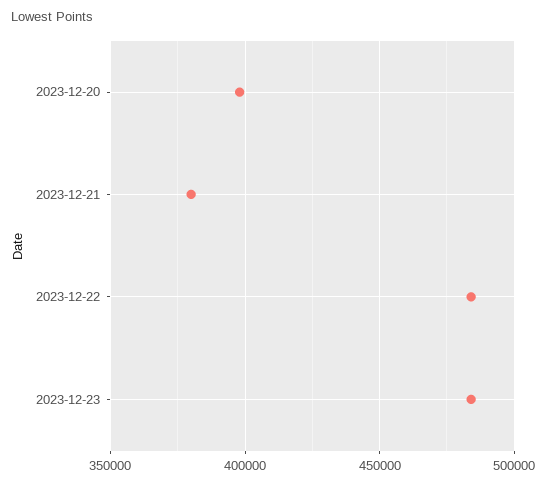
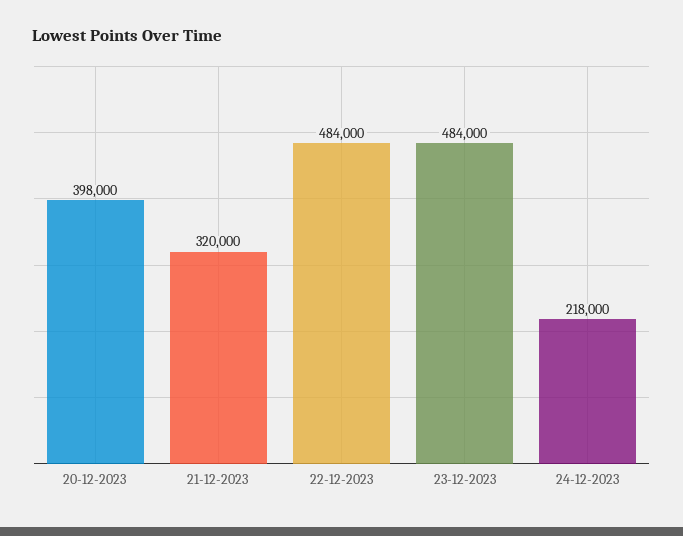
2023-12-21: 380000 -> 320000
24-12-2023: none -> 218000

